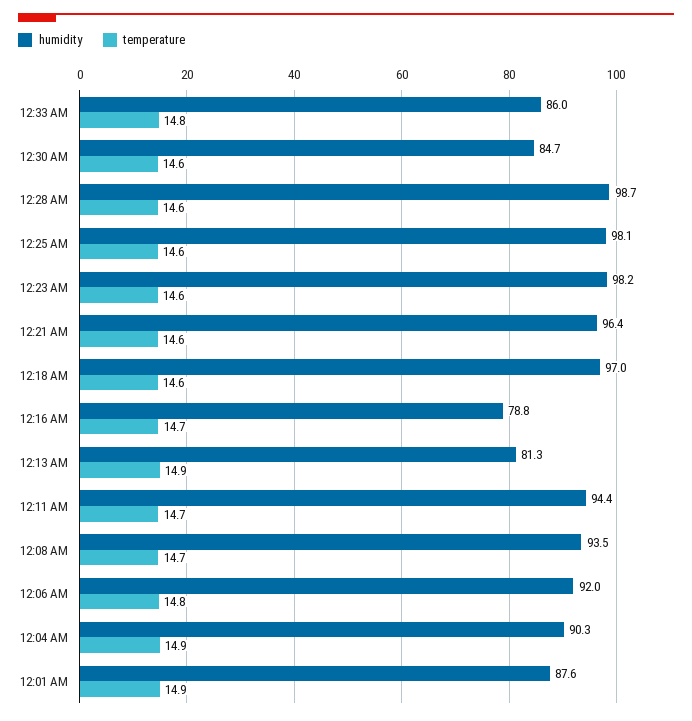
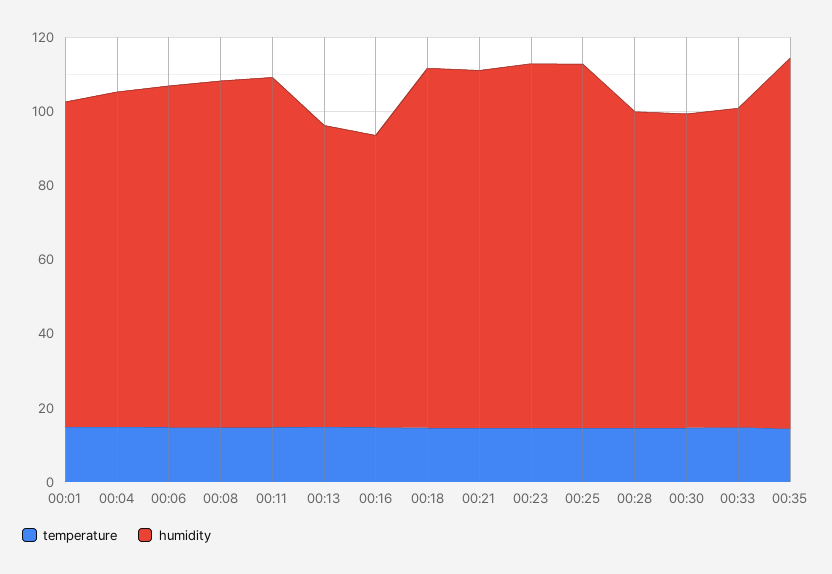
humidity, 12:28 AM: 98.7 -> 85
temperature, 00:35: none -> 15
humidity, 00:35: none -> 100

